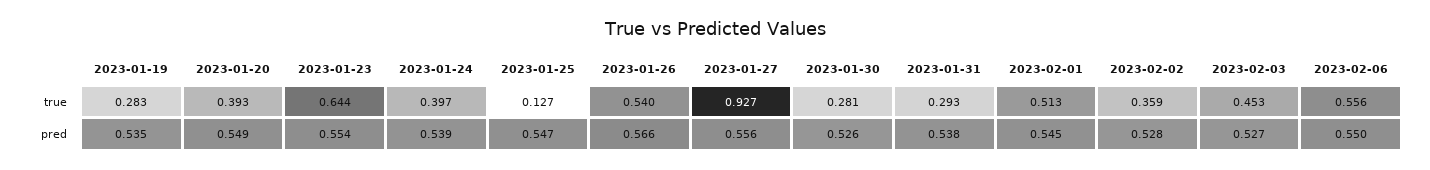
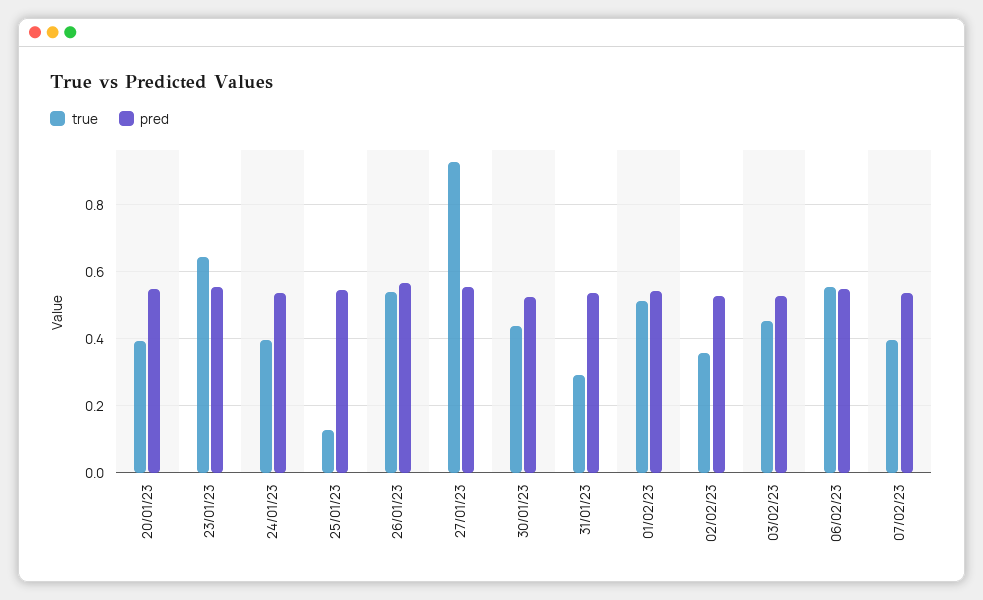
true, 2023-01-19: 0.283 -> none
true, 2023-01-30: 0.281 -> 0.44
pred, 2023-01-19: 0.535 -> none
true, 07/02/23: none -> 0.4
pred, 07/02/23: none -> 0.54

